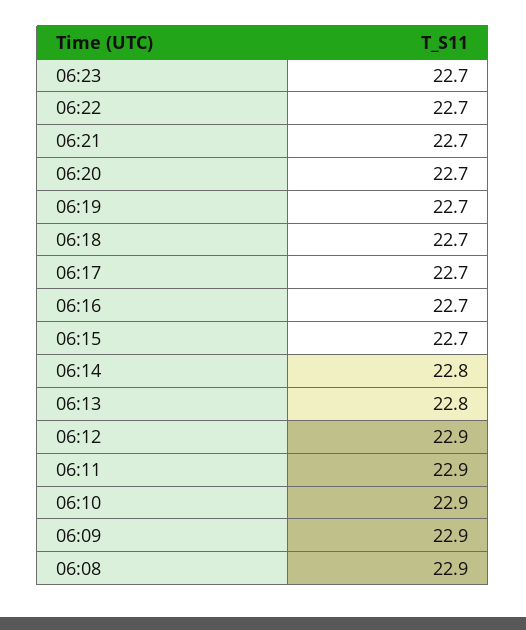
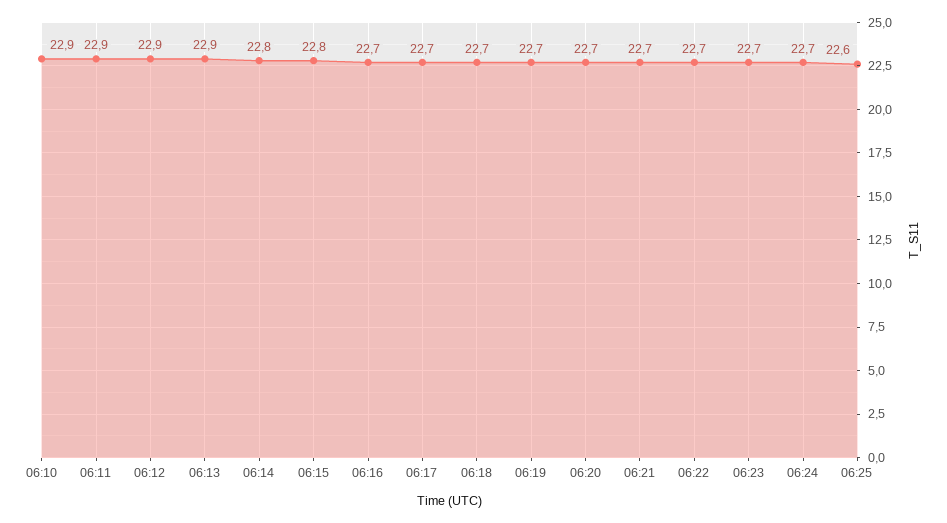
06:15: 22.7 -> 22.8
06:13: 22.8 -> 22.9
06:09: 22.9 -> none
06:08: 22.9 -> none
06:24: none -> 22.7
06:25: none -> 22.6

